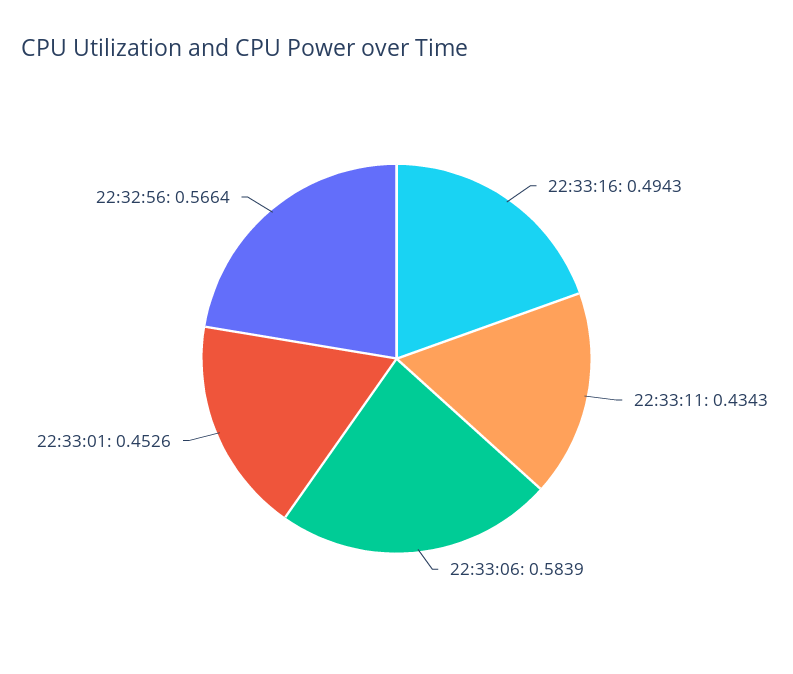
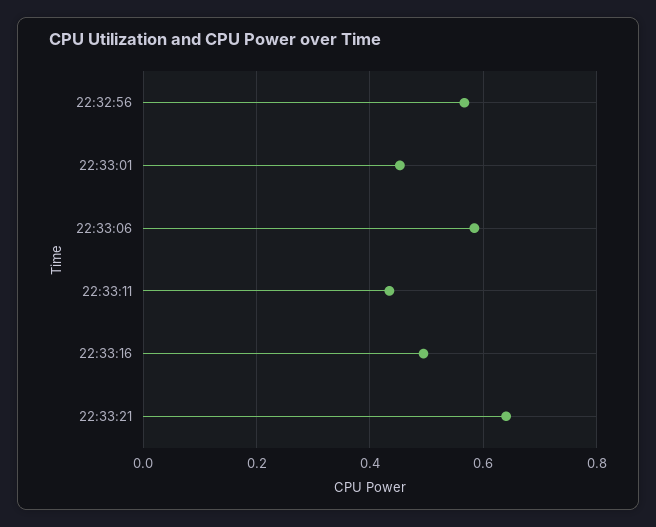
22:33:21: none -> 0.64

